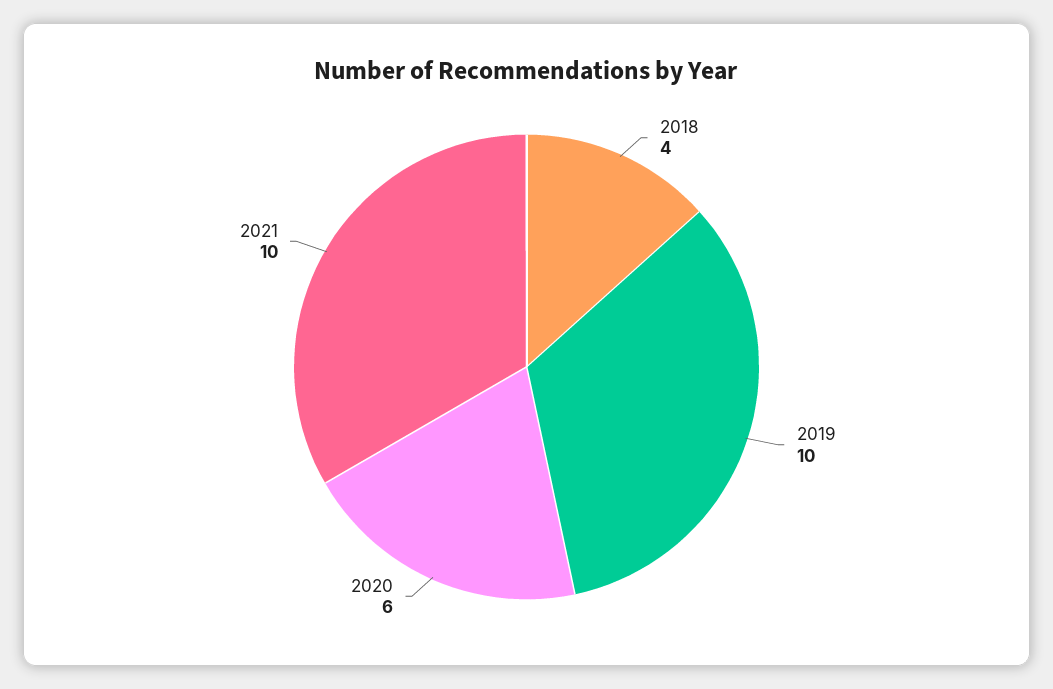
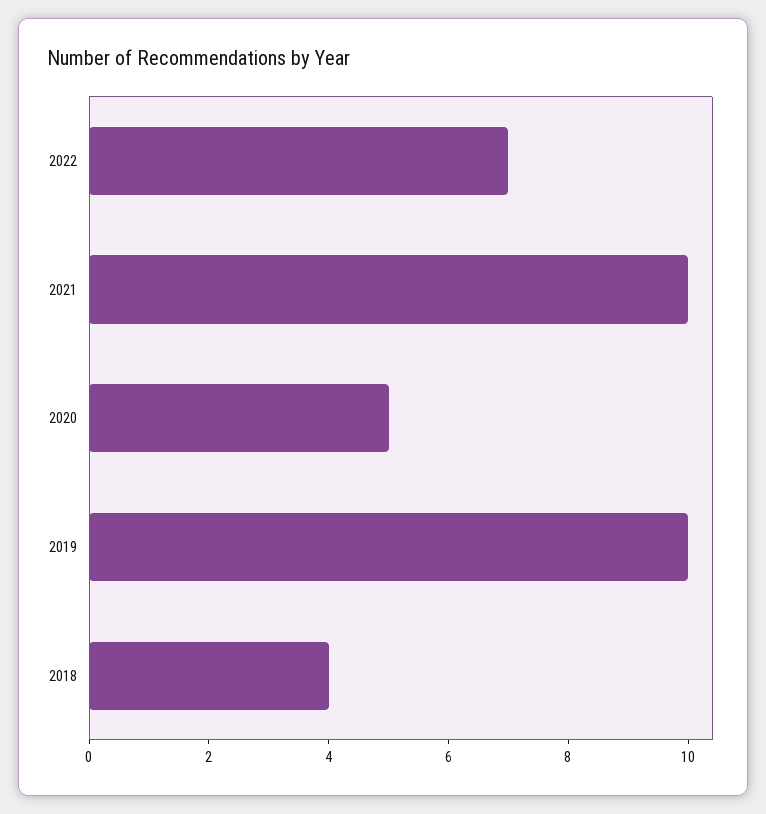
2020: 6 -> 5
2022: none -> 7

